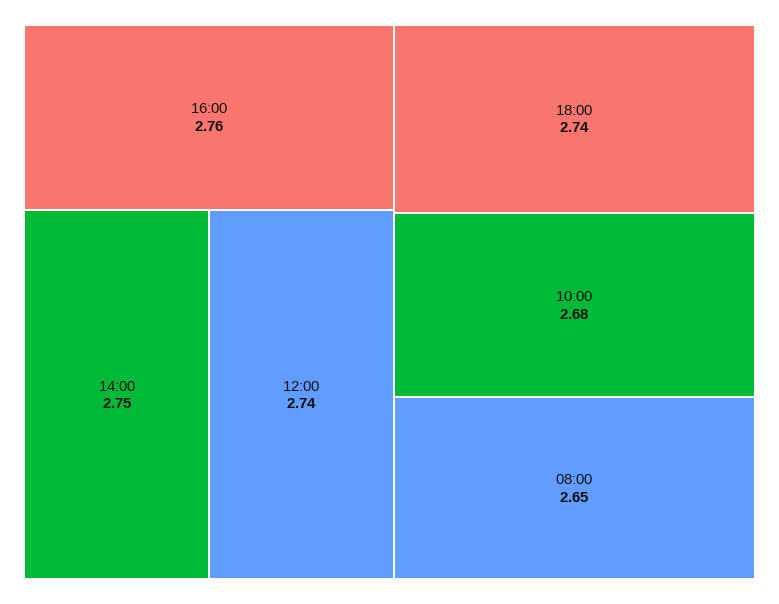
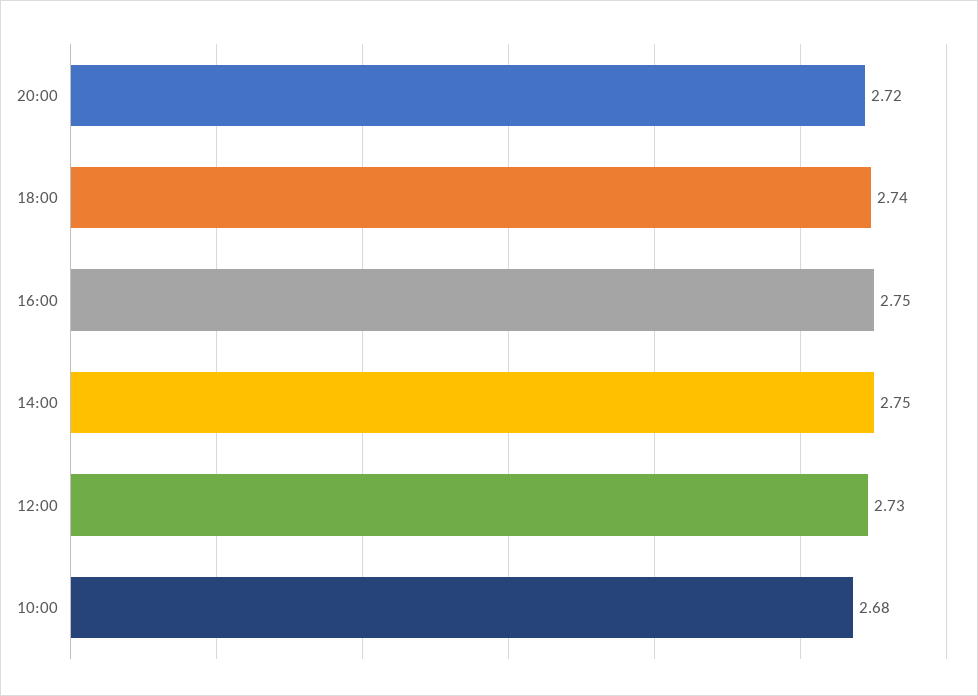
16:00: 2.76 -> 2.75
12:00: 2.74 -> 2.73
08:00: 2.65 -> none
20:00: none -> 2.72

